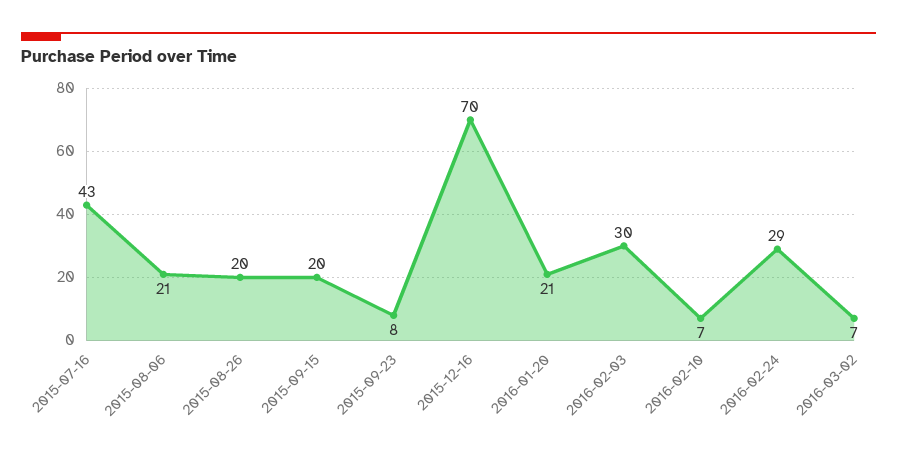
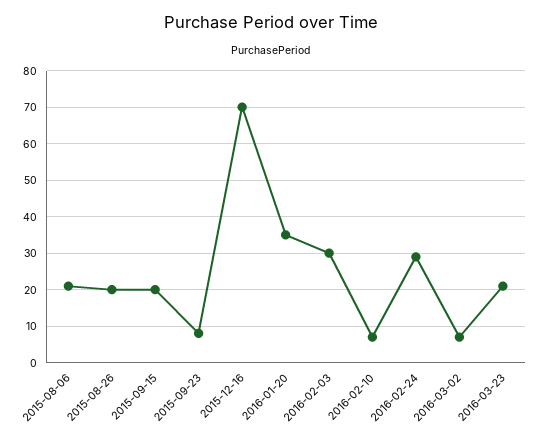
2015-07-16: 43 -> none
2016-01-20: 21 -> 35
2016-03-23: none -> 20

